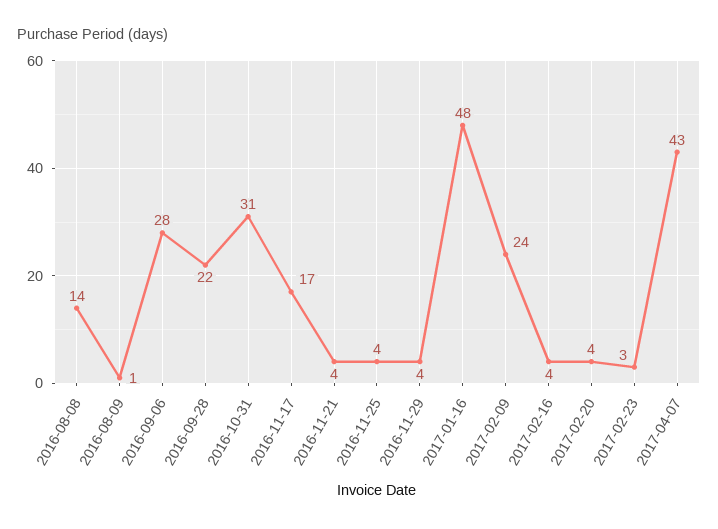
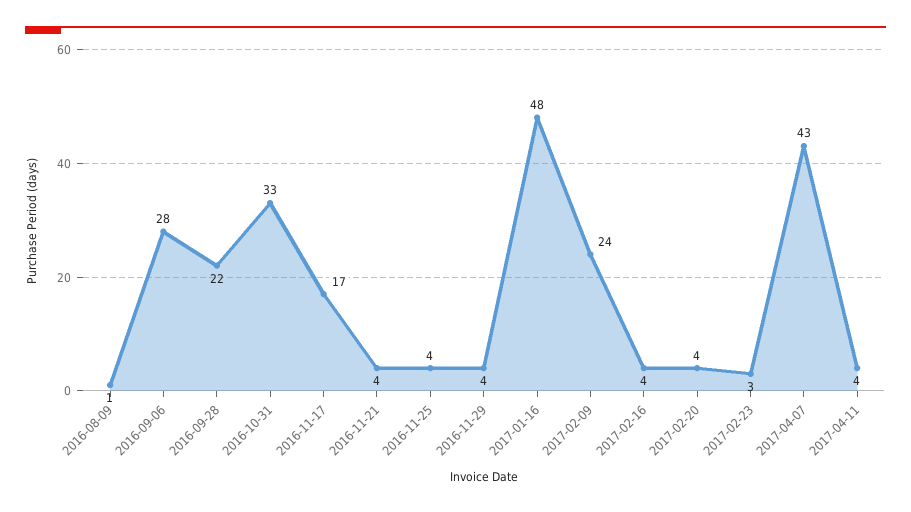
2016-08-08: 14 -> none
2016-10-31: 31 -> 33
2017-04-11: none -> 4

